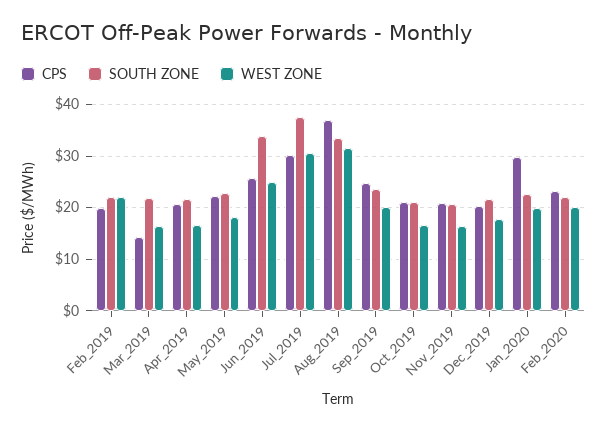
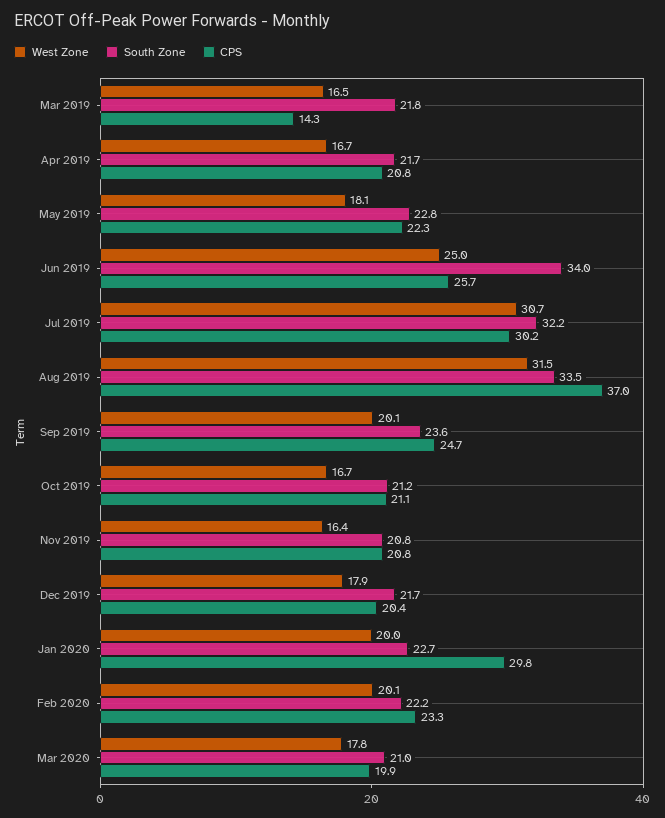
CPS, Feb_2019: 20 -> none
SOUTH ZONE, Feb_2019: 22 -> none
WEST ZONE, Feb_2019: 22 -> none
SOUTH ZONE, Jul_2019: 38 -> 32.2
WEST ZONE, Mar 2020: none -> 17.8
SOUTH ZONE, Mar 2020: none -> 21
CPS, Mar 2020: none -> 19.9

